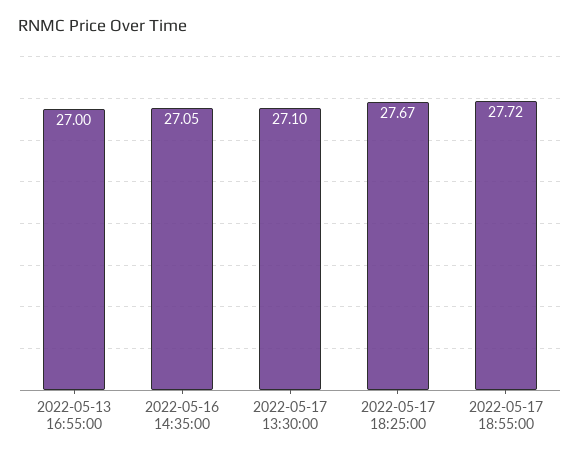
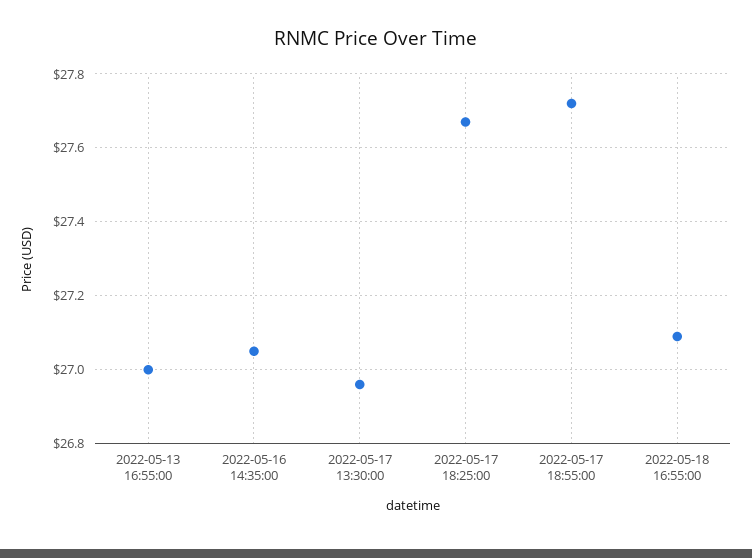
2022-05-17 13:30:00: 27.1 -> 26.95
2022-05-18 16:55:00: none -> 27.1

